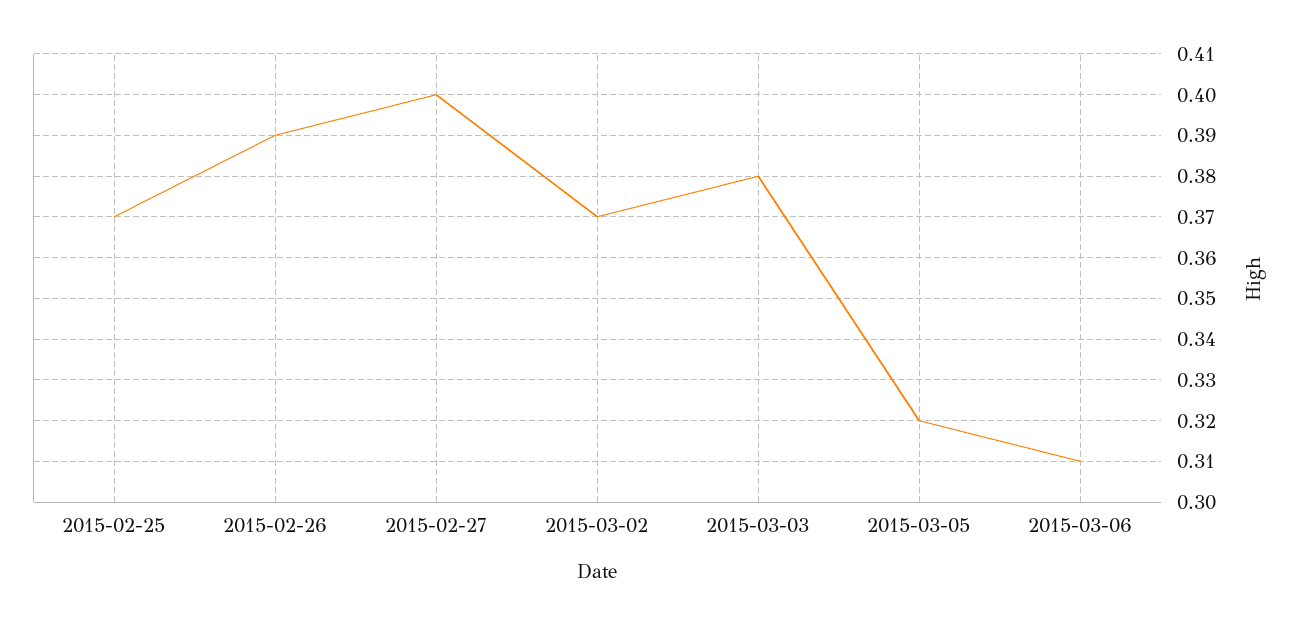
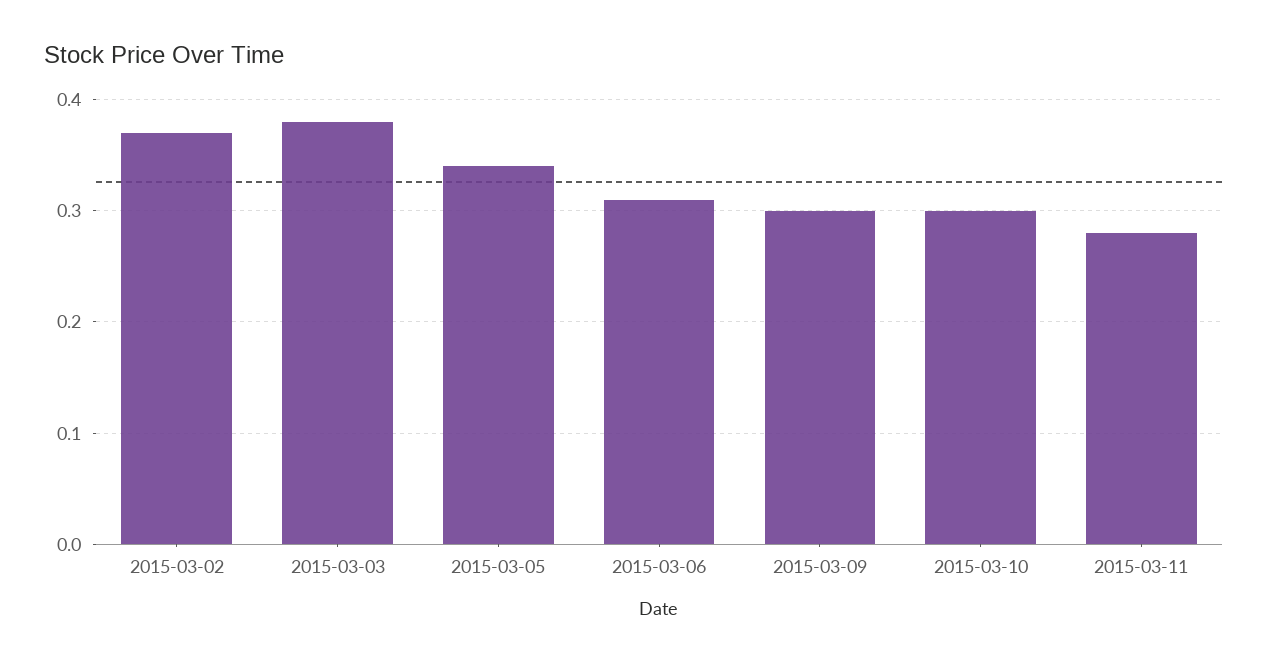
2015-02-25: 0.37 -> none
2015-02-26: 0.39 -> none
2015-02-27: 0.4 -> none
2015-03-05: 0.32 -> 0.34
2015-03-09: none -> 0.3
2015-03-10: none -> 0.3
2015-03-11: none -> 0.28

